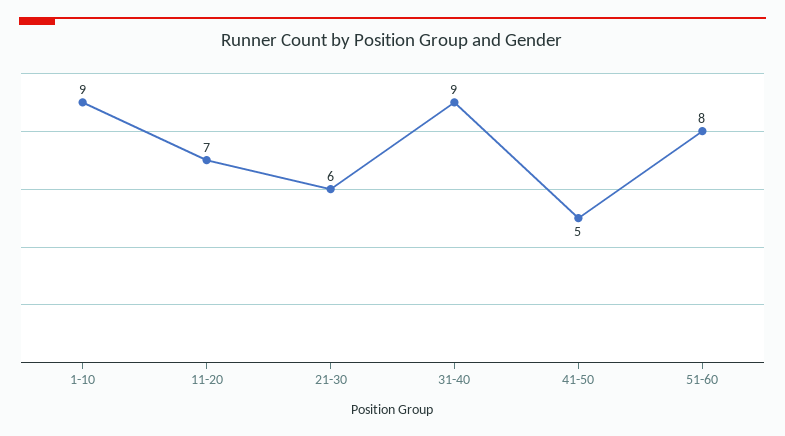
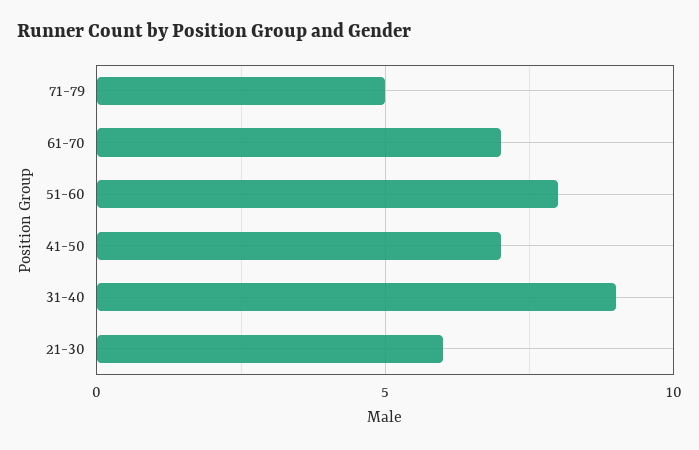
1-10: 9 -> none
11-20: 7 -> none
41-50: 5 -> 7
71-79: none -> 5
61-70: none -> 7

